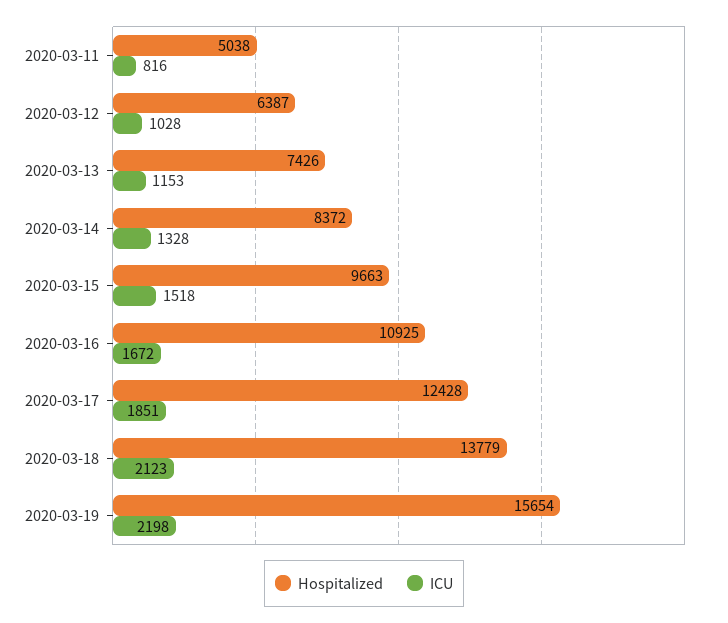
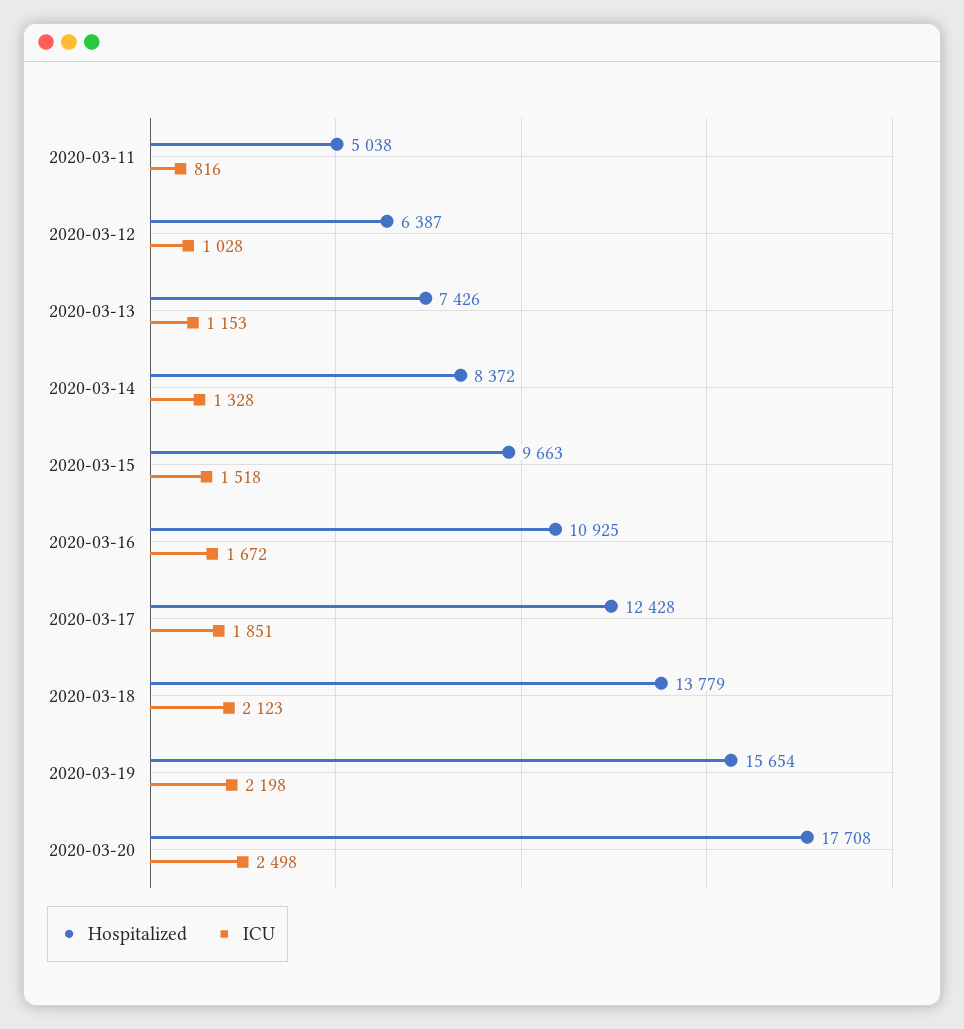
Hospitalized, 2020-03-20: none -> 17708
ICU, 2020-03-20: none -> 2498

